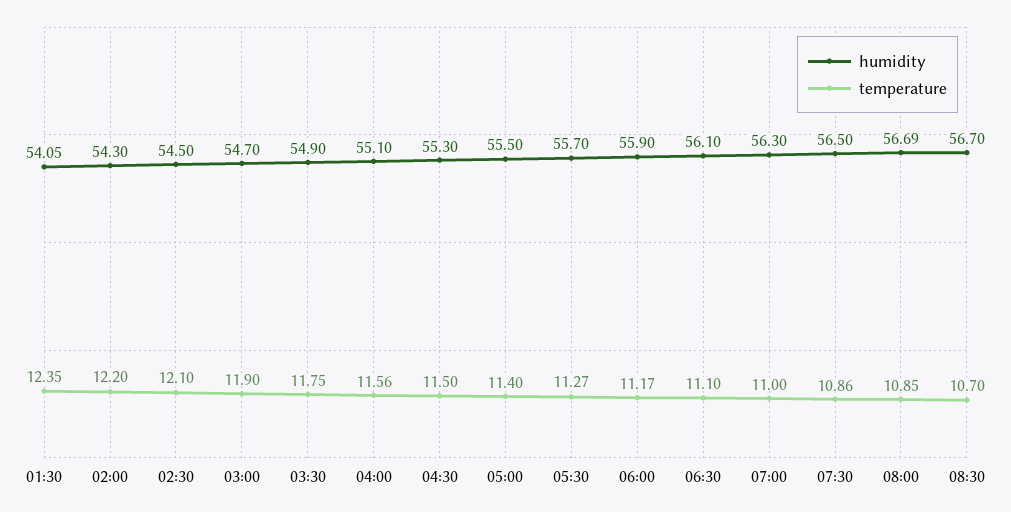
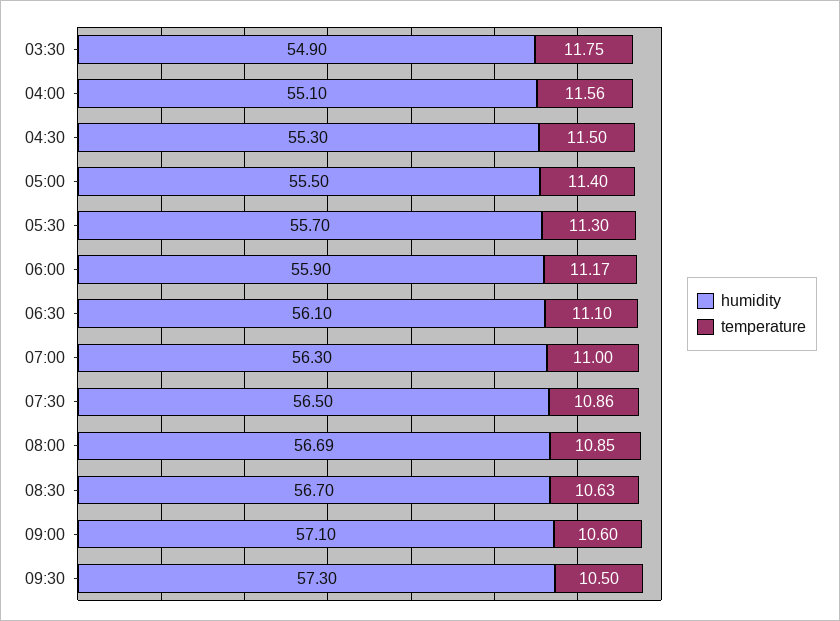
humidity, 01:30: 54.05 -> none
temperature, 01:30: 12.35 -> none
humidity, 02:00: 54.3 -> none
temperature, 02:00: 12.2 -> none
humidity, 02:30: 54.5 -> none
temperature, 02:30: 12.1 -> none
humidity, 03:00: 54.7 -> none
temperature, 03:00: 11.9 -> none
temperature, 05:30: 11.27 -> 11.3
temperature, 08:30: 10.7 -> 10.63
humidity, 09:00: none -> 57.1
temperature, 09:00: none -> 10.6
humidity, 09:30: none -> 57.3
temperature, 09:30: none -> 10.5

